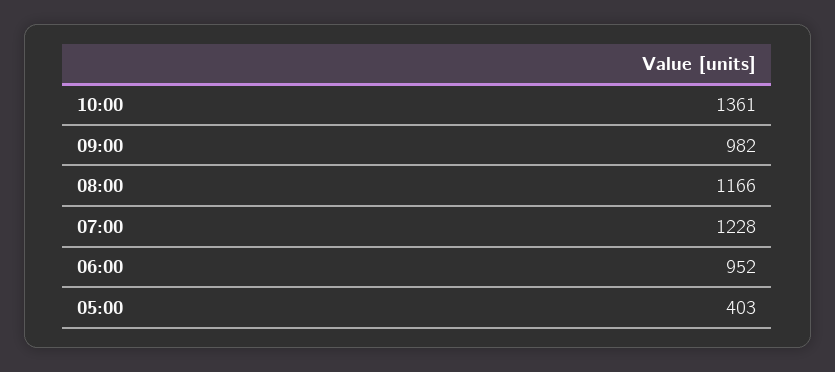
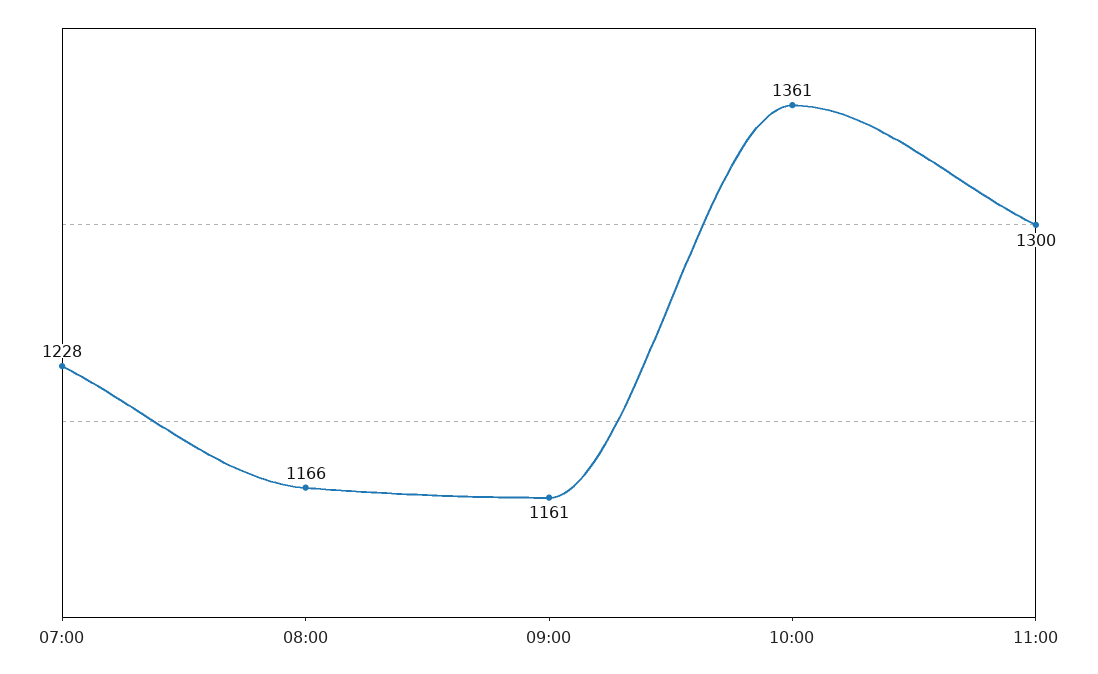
09:00: 982 -> 1161
06:00: 952 -> none
05:00: 403 -> none
11:00: none -> 1300

